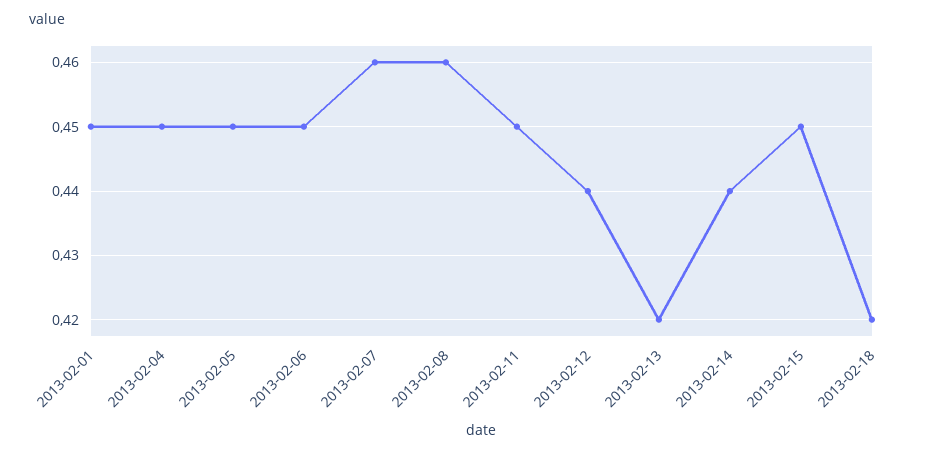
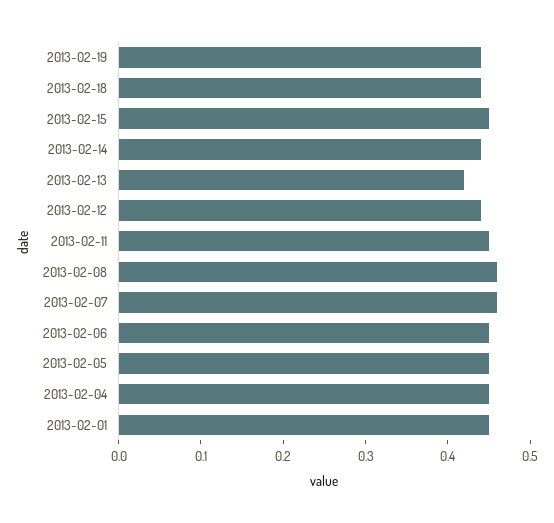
2013-02-18: 0.42 -> 0.44
2013-02-19: none -> 0.44

